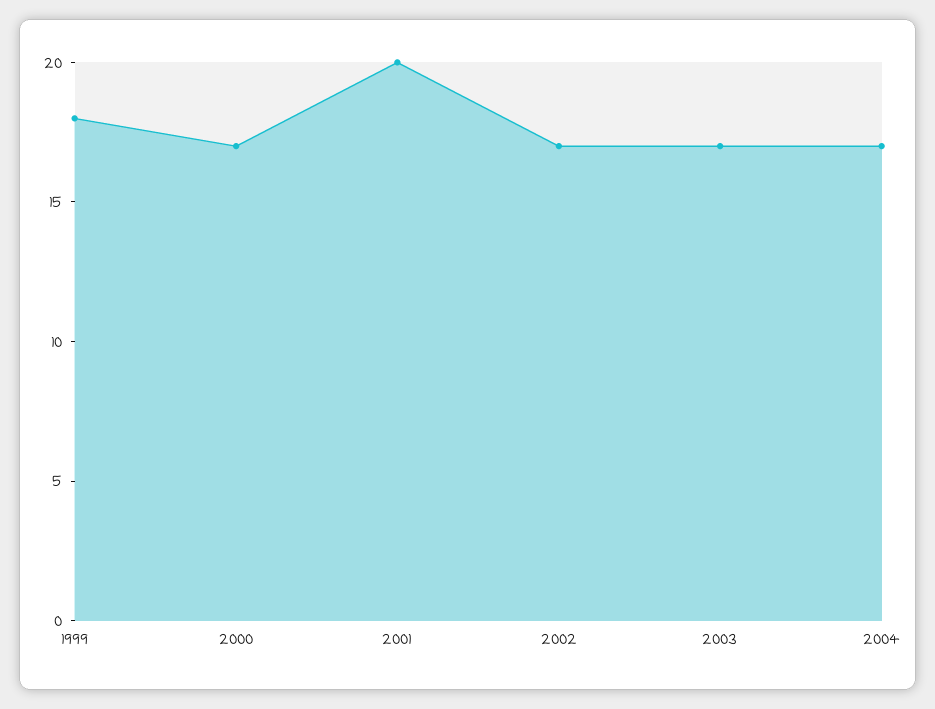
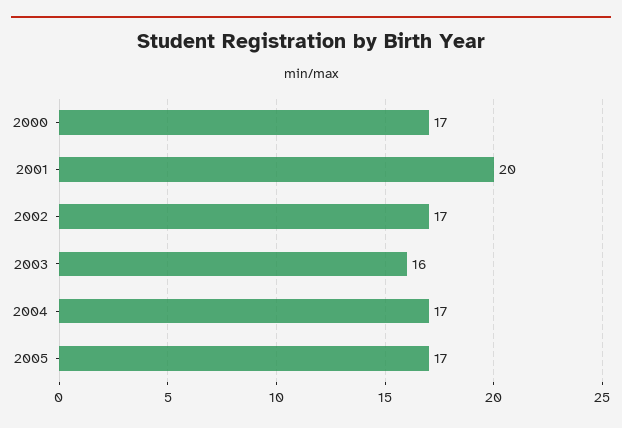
1999: 18 -> none
2003: 17 -> 16
2005: none -> 17

